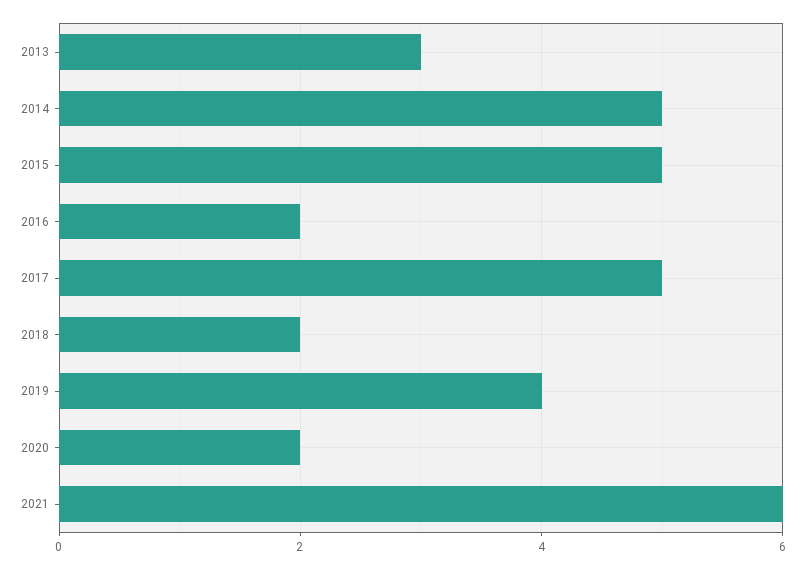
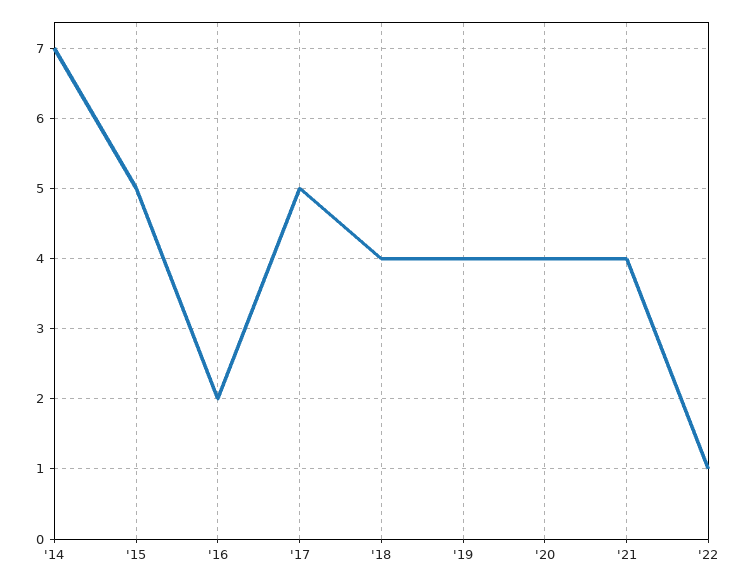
2013: 3 -> none
2014: 5 -> 7
2018: 2 -> 4
2020: 2 -> 4
2021: 6 -> 4
'22: none -> 1

